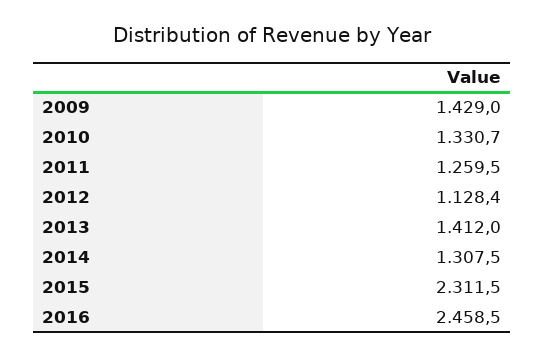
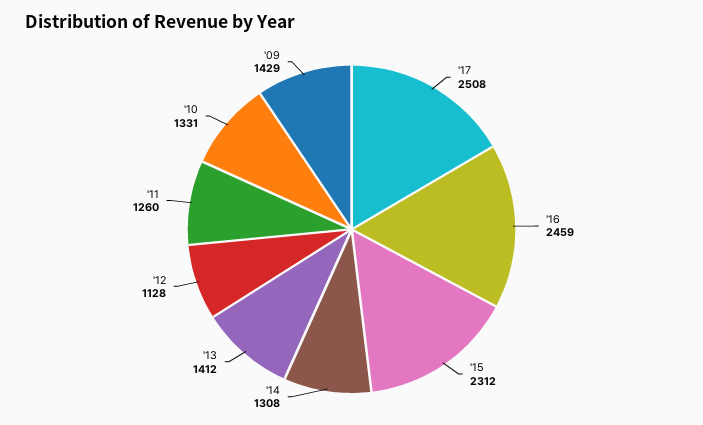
'17: none -> 2508

